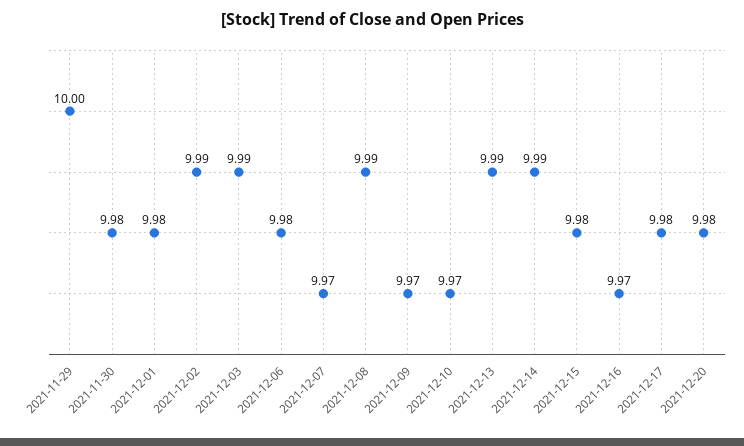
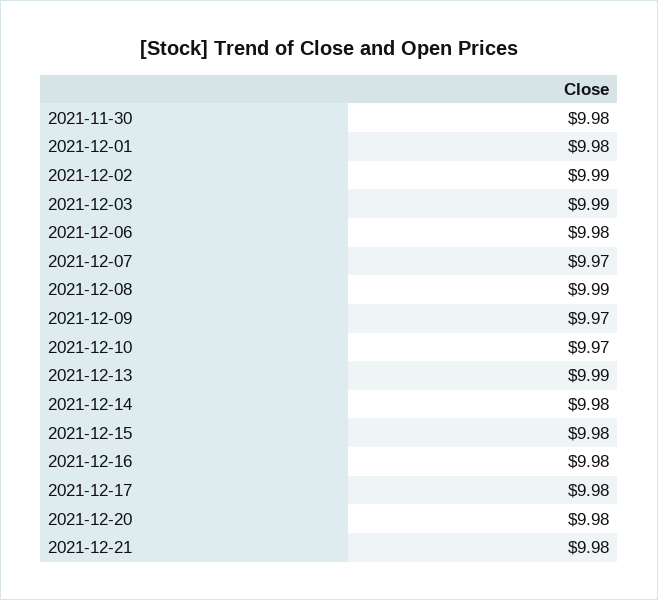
2021-11-29: 10 -> none
2021-12-14: 9.99 -> 9.98
2021-12-16: 9.97 -> 9.98
2021-12-21: none -> 9.98

